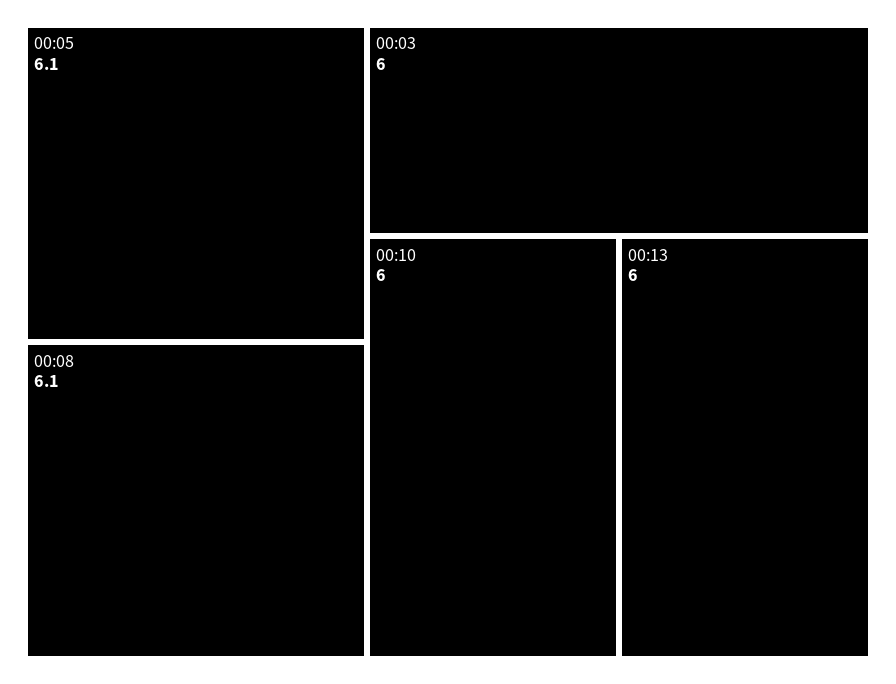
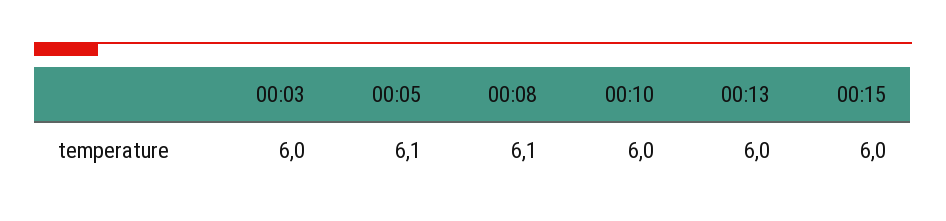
00:15: none -> 6

